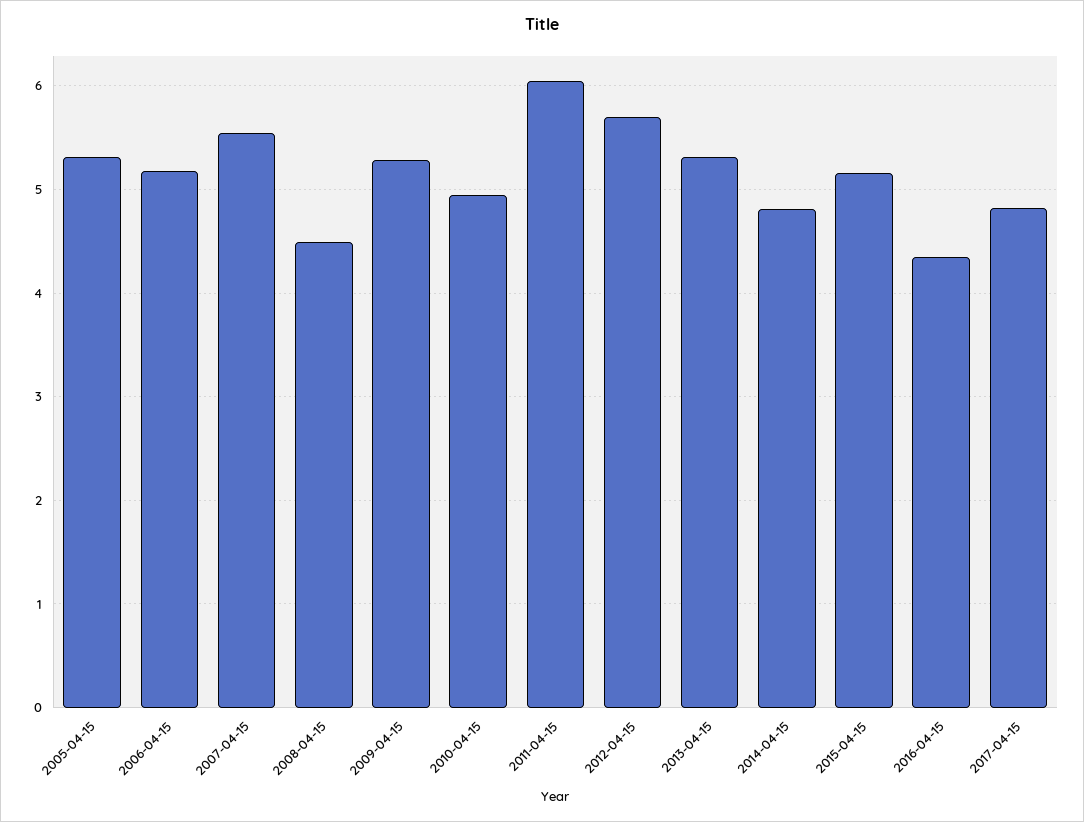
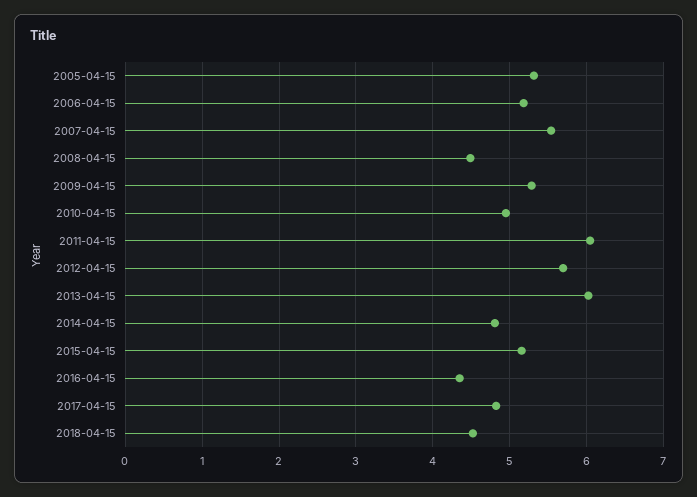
2013-04-15: 5.3 -> 6
2018-04-15: none -> 4.5

